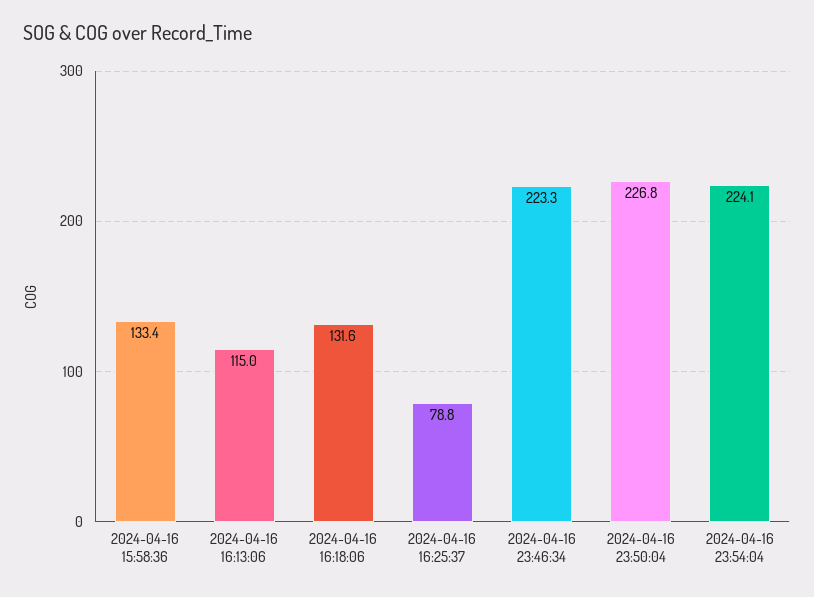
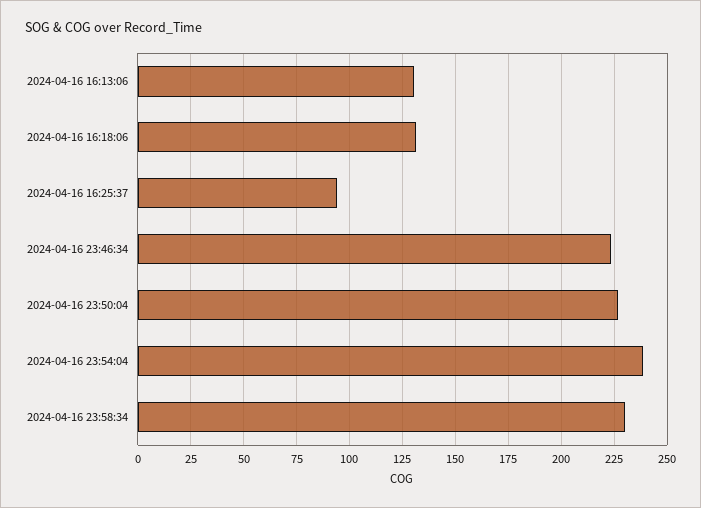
2024-04-16 15:58:36: 133.4 -> none
2024-04-16 16:13:06: 115 -> 130
2024-04-16 16:25:37: 78.8 -> 95
2024-04-16 23:54:04: 224.1 -> 240
2024-04-16 23:58:34: none -> 230

